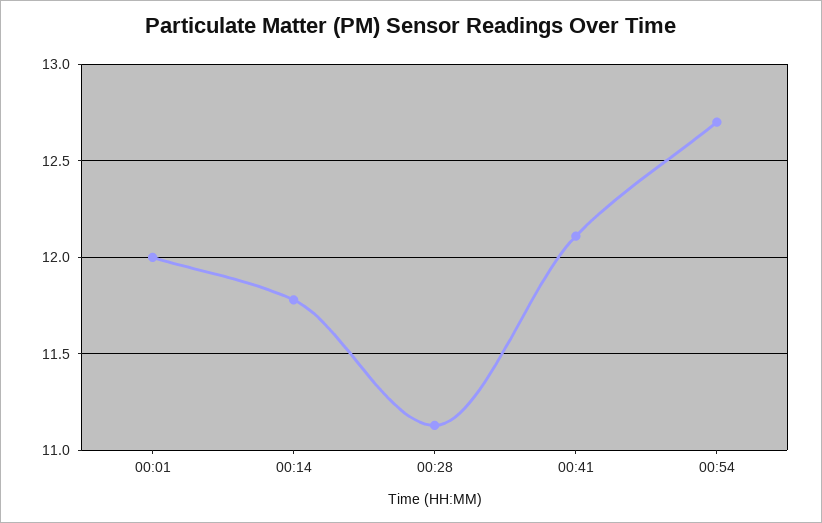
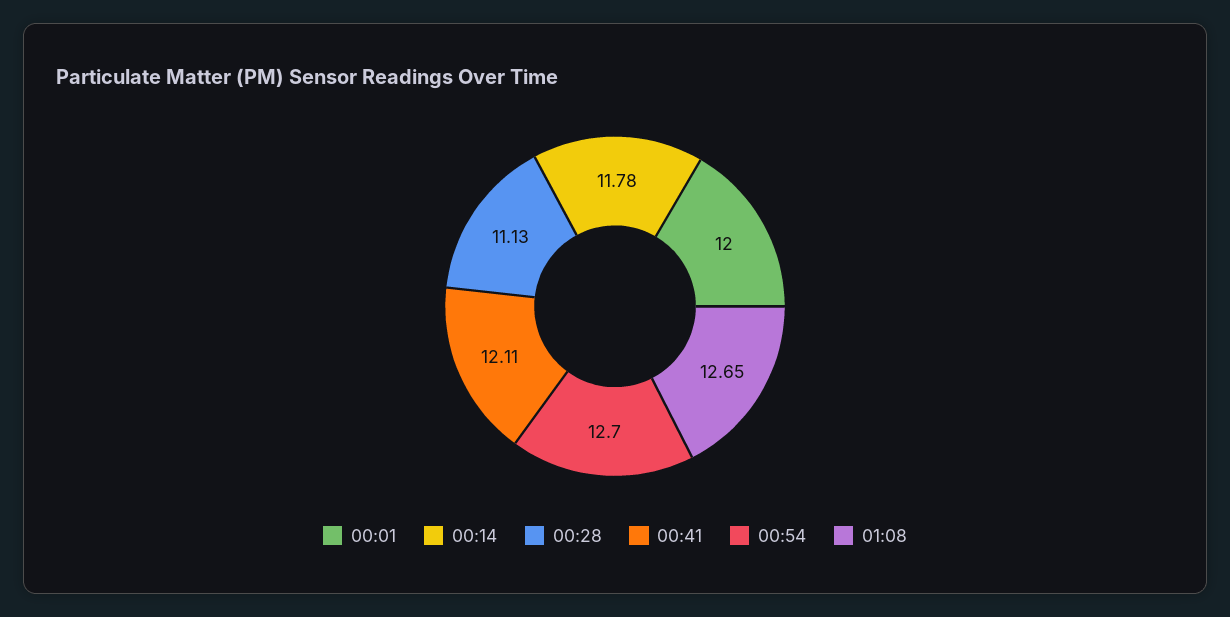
01:08: none -> 12.65

